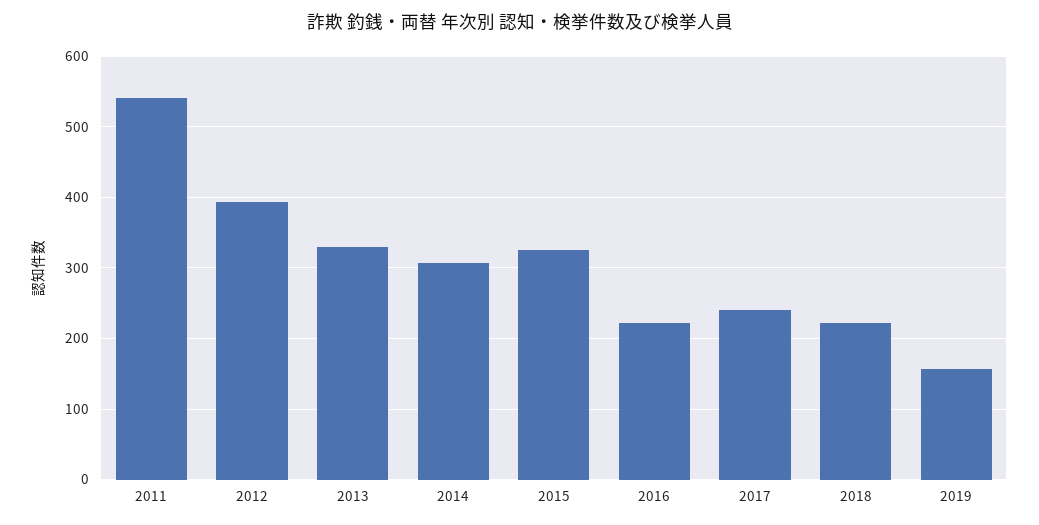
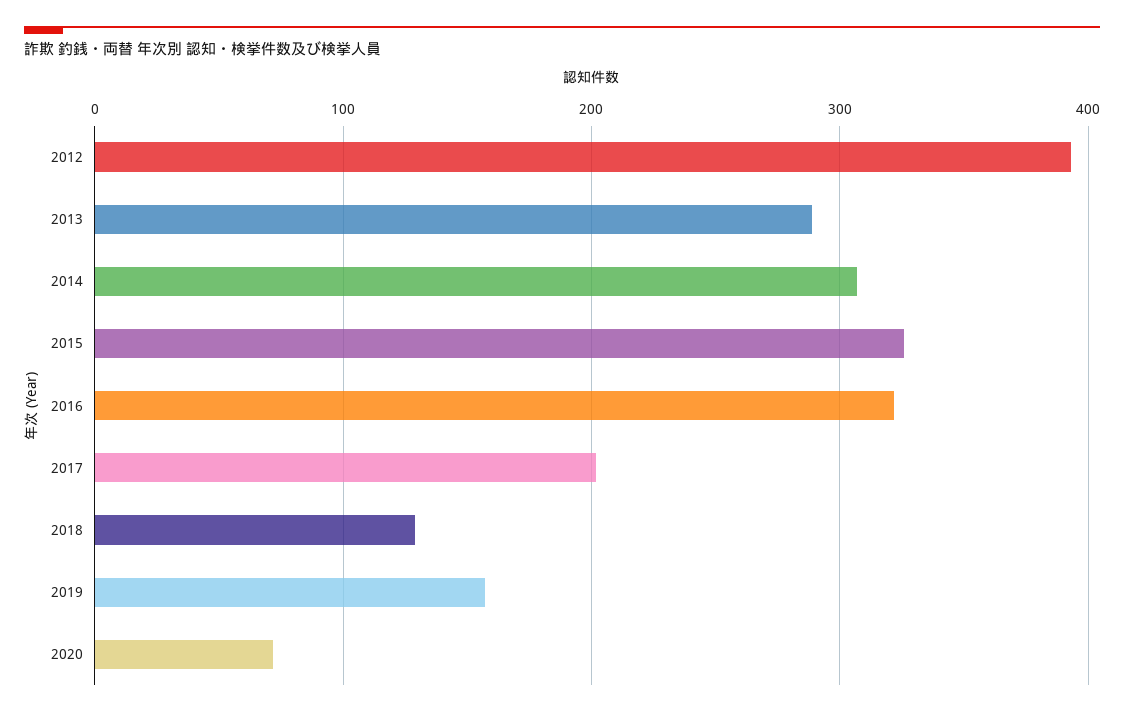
2011: 540 -> none
2013: 330 -> 290
2016: 220 -> 320
2017: 240 -> 200
2018: 220 -> 130
2020: none -> 70

